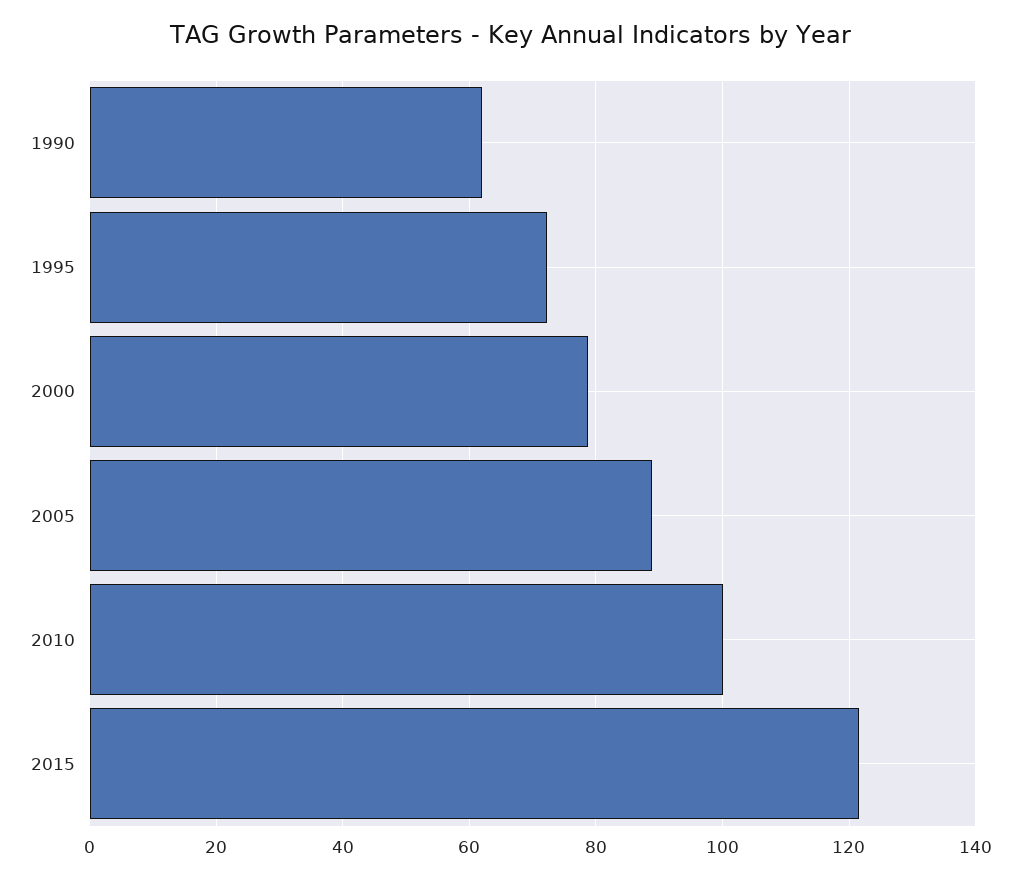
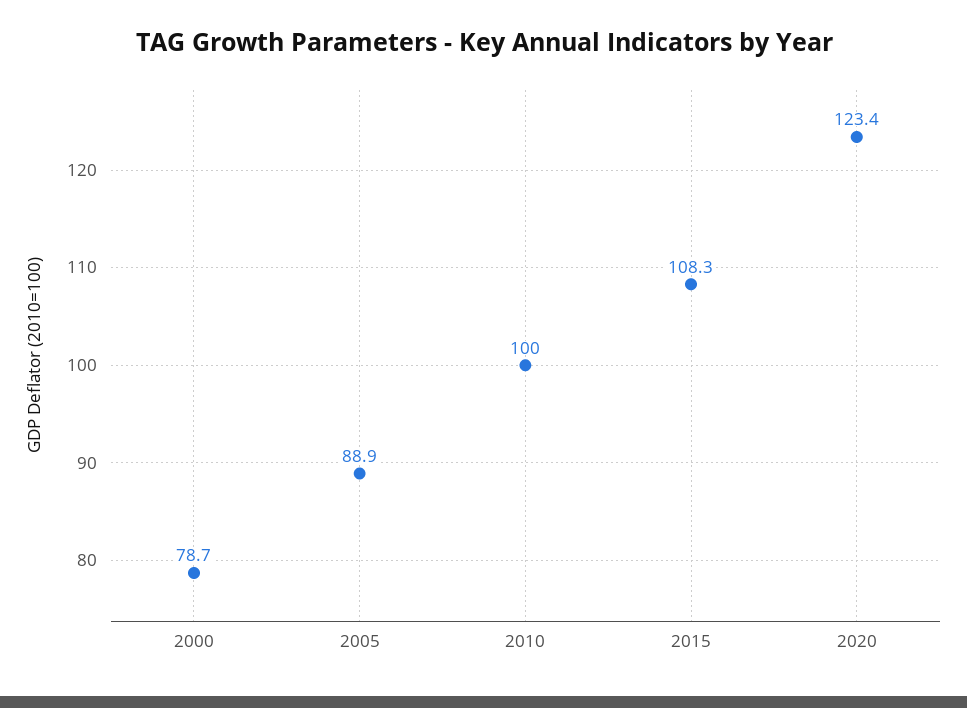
1990: 62 -> none
1995: 72 -> none
2015: 122 -> 108.3
2020: none -> 123.4

